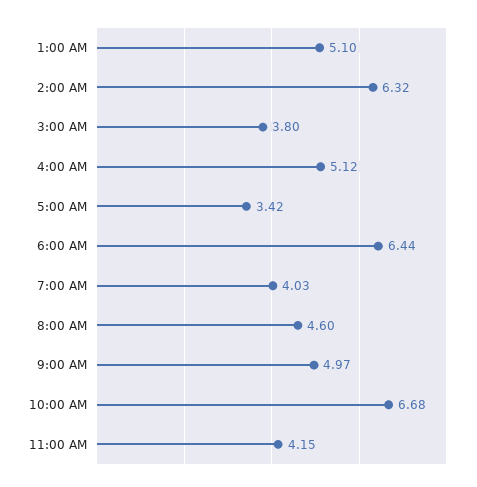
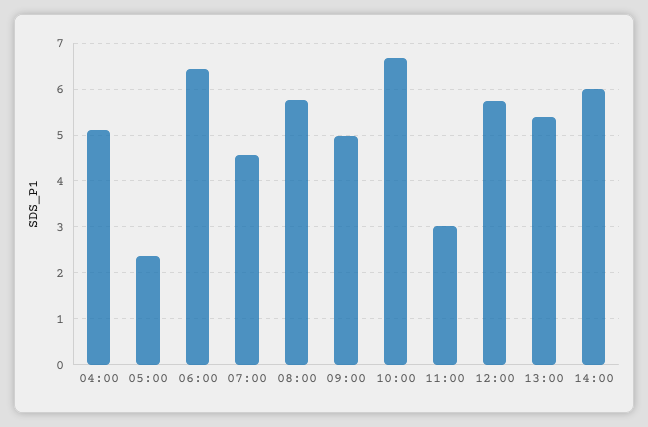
1:00 AM: 5.1 -> none
2:00 AM: 6.32 -> none
3:00 AM: 3.8 -> none
5:00 AM: 3.42 -> 2.4
7:00 AM: 4.03 -> 4.6
8:00 AM: 4.6 -> 5.8
11:00 AM: 4.15 -> 3
12:00: none -> 5.8
13:00: none -> 5.4
14:00: none -> 6

